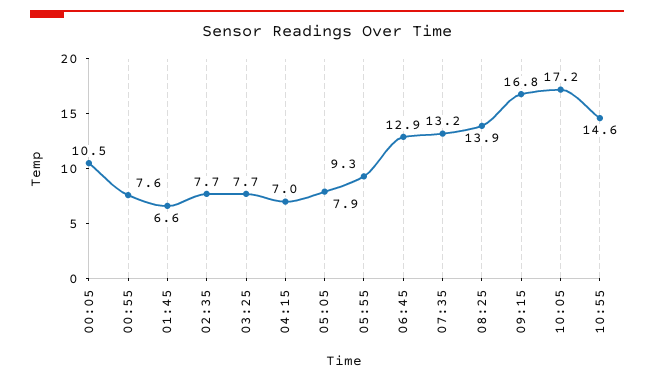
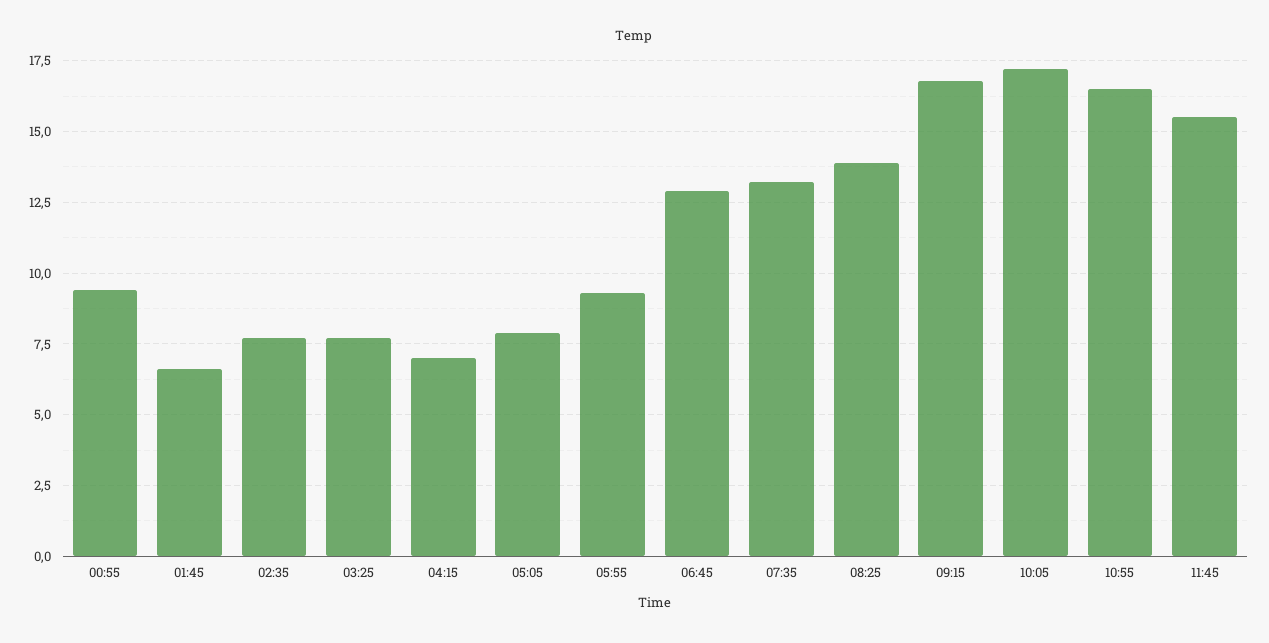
00:05: 10.5 -> none
00:55: 7.6 -> 9.5
10:55: 14.6 -> 16.5
11:45: none -> 15.5

